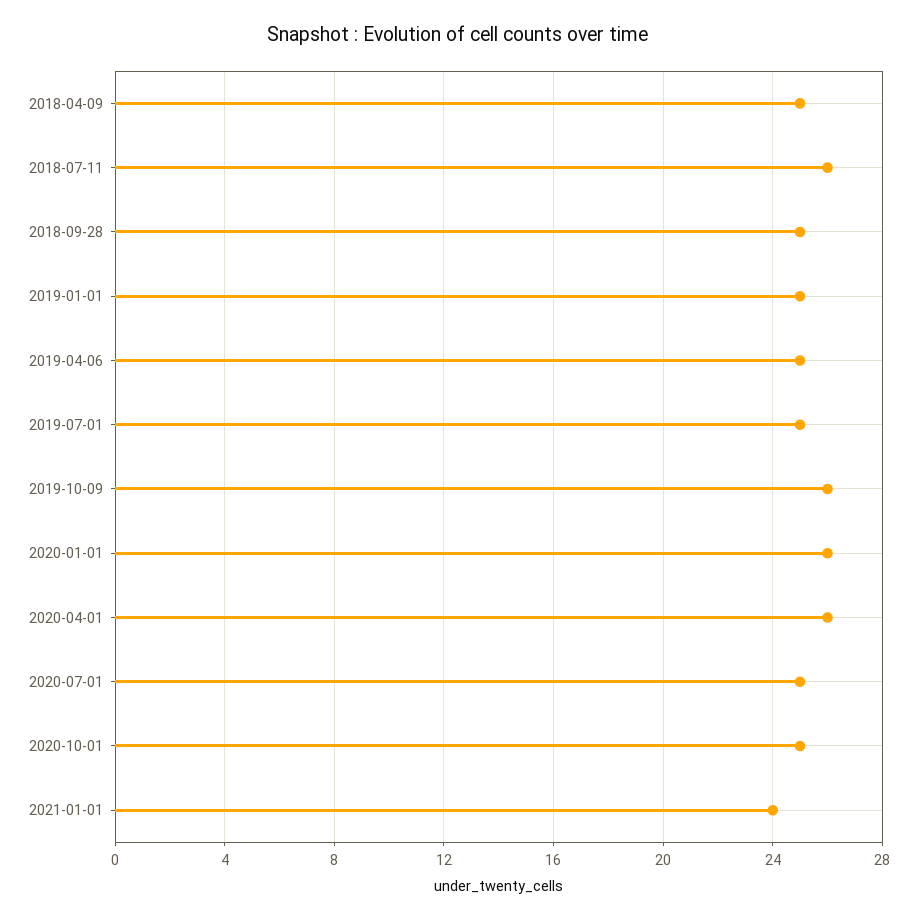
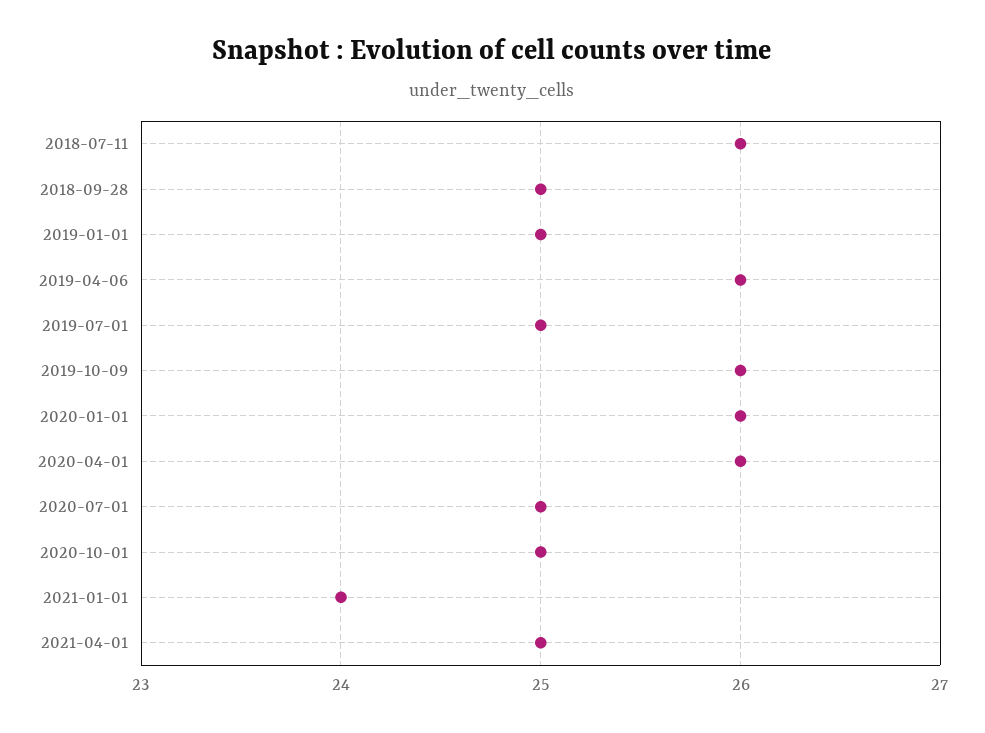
2018-04-09: 25 -> none
2019-04-06: 25 -> 26
2021-04-01: none -> 25

